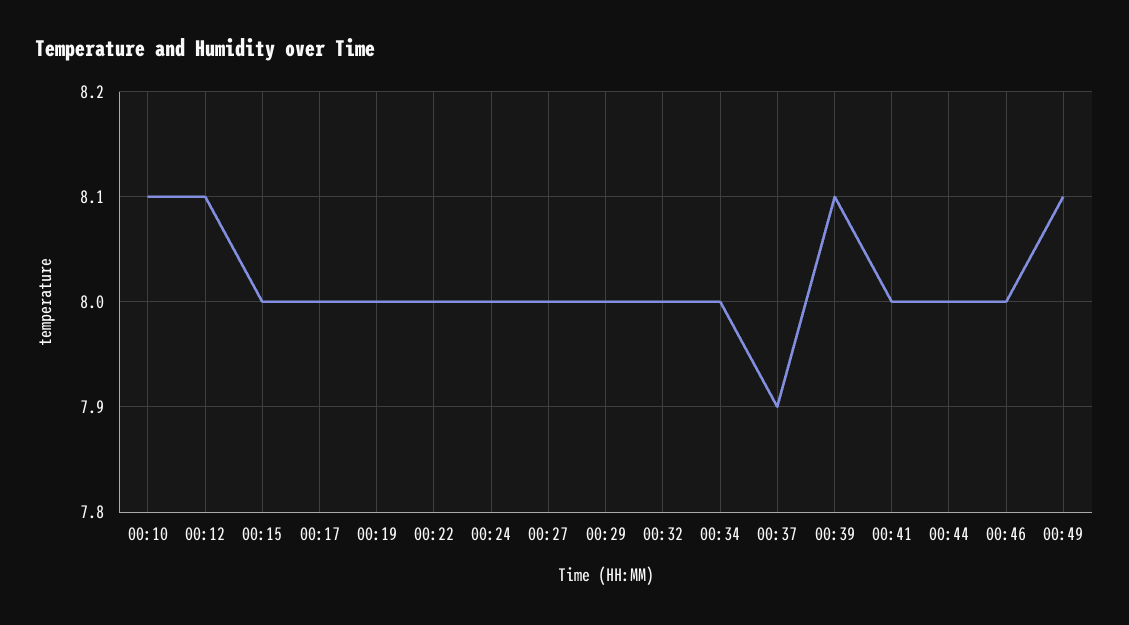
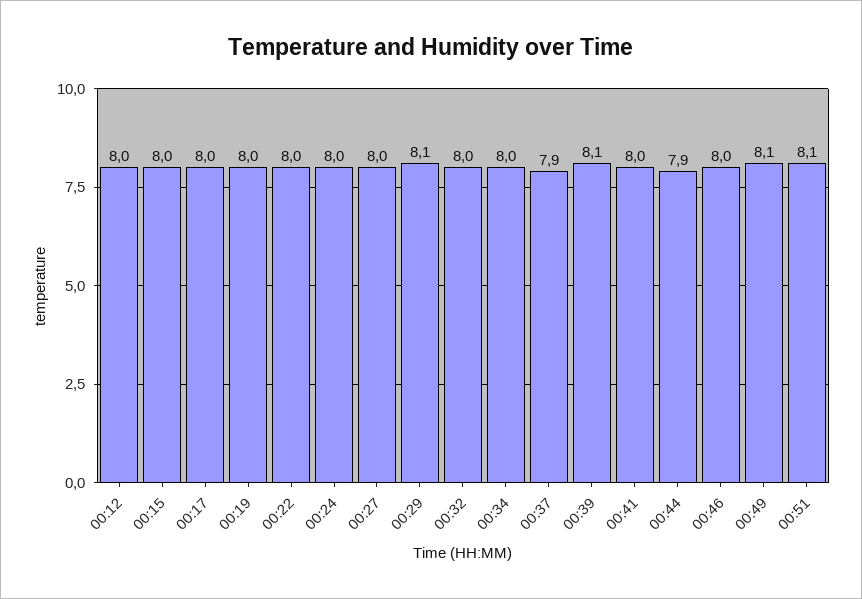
00:10: 8.1 -> none
00:12: 8.1 -> 8
00:29: 8 -> 8.1
00:44: 8 -> 7.9
00:51: none -> 8.1

